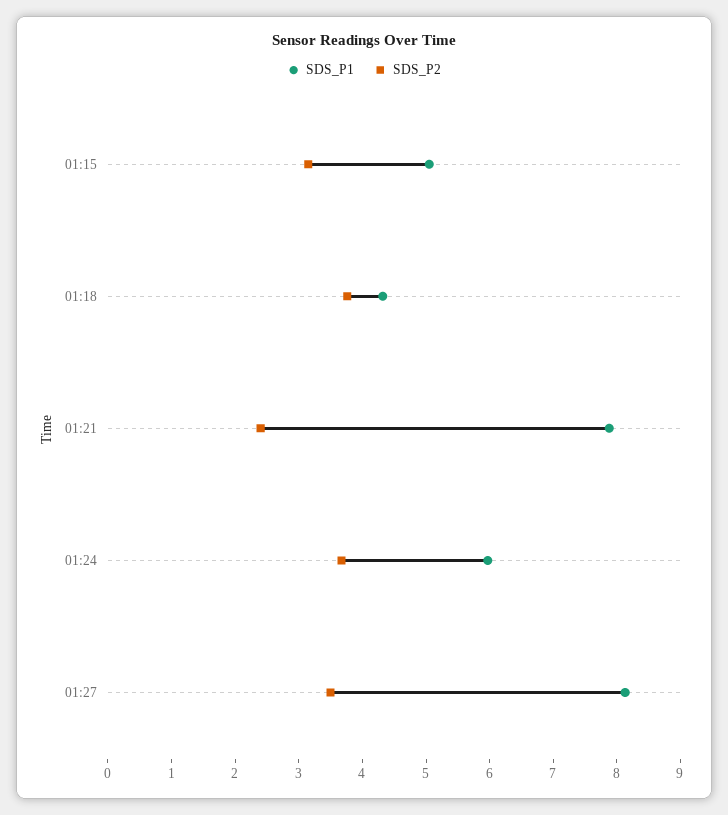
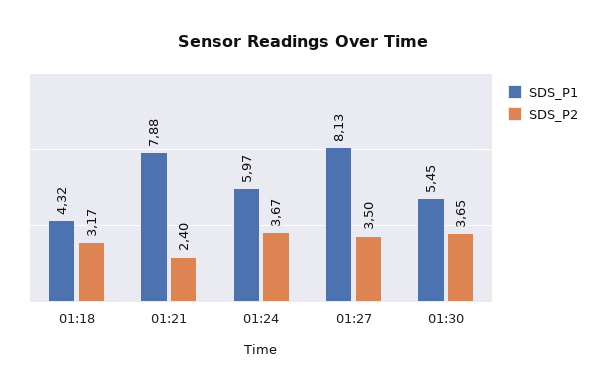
SDS_P1, 01:15: 5 -> none
SDS_P2, 01:15: 3.2 -> none
SDS_P2, 01:18: 3.8 -> 3.17
SDS_P1, 01:30: none -> 5.45
SDS_P2, 01:30: none -> 3.65

